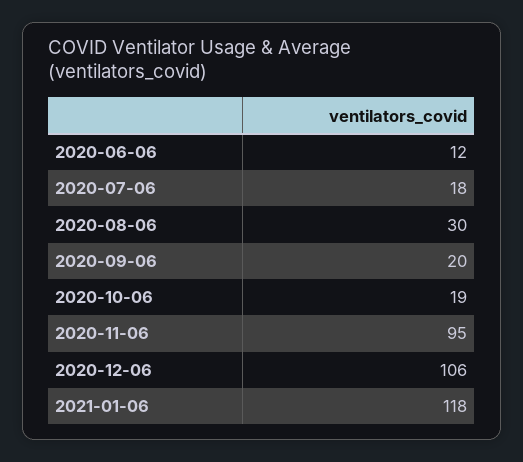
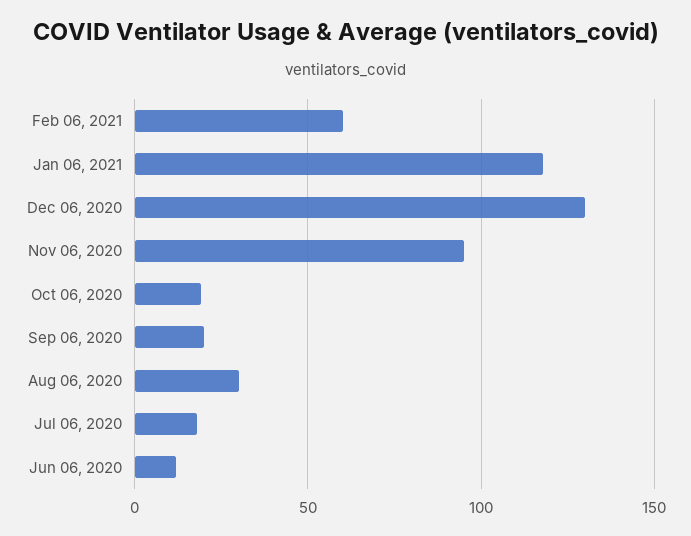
2020-12-06: 106 -> 130
Feb 06, 2021: none -> 60

